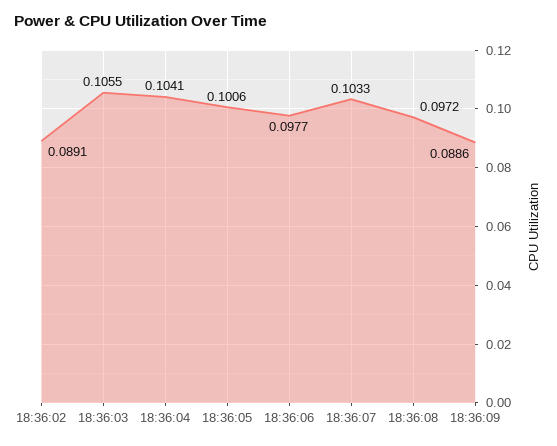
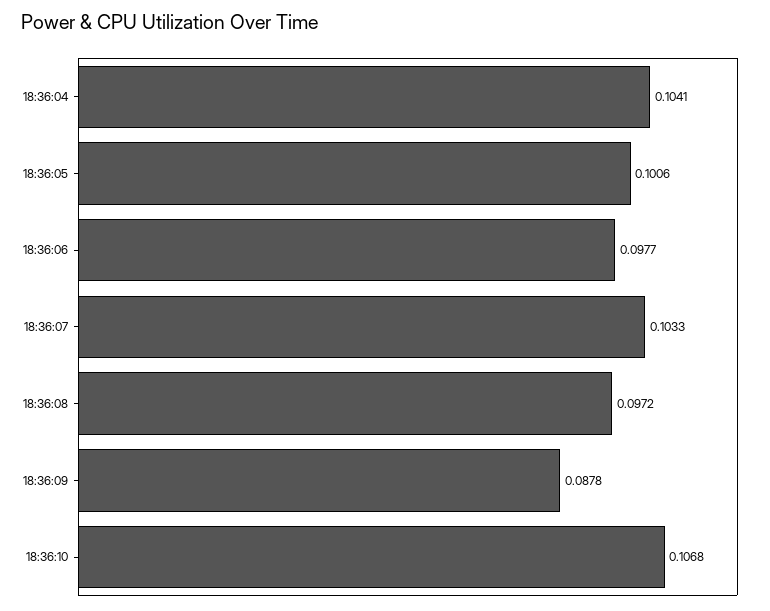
18:36:02: 0.0891 -> none
18:36:03: 0.1055 -> none
18:36:09: 0.0886 -> 0.0878
18:36:10: none -> 0.1068

